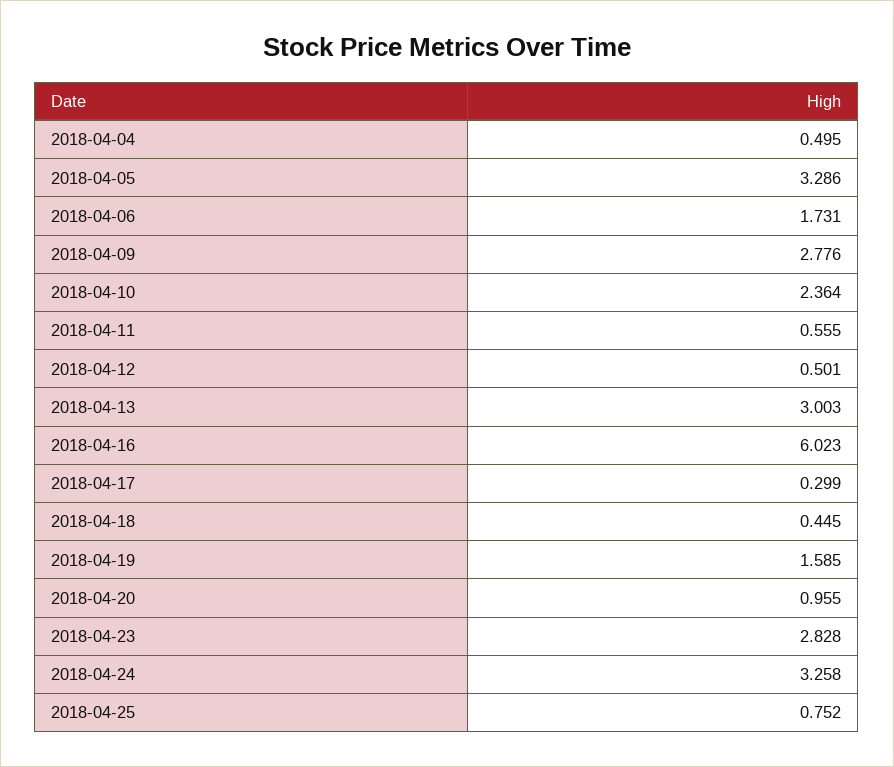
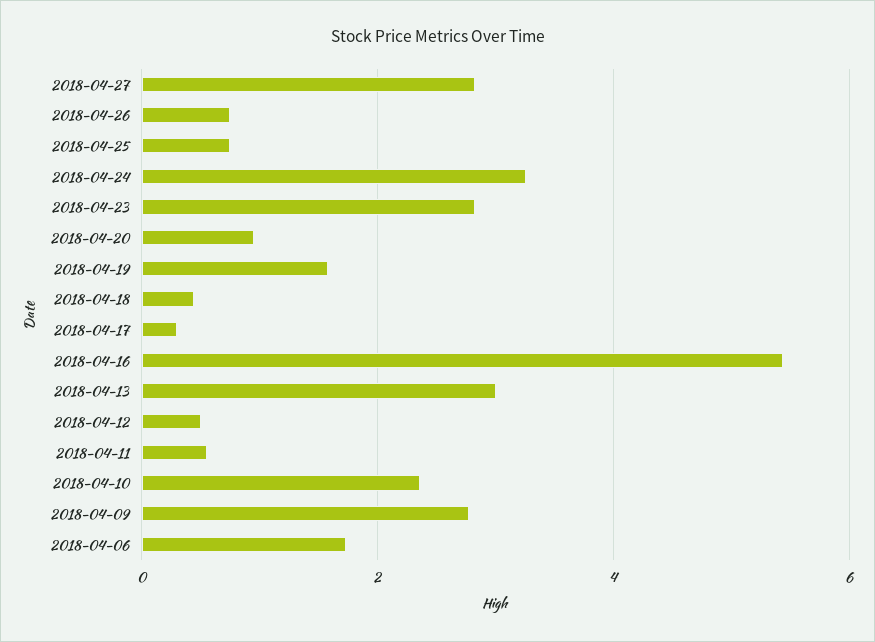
2018-04-04: 0.495 -> none
2018-04-05: 3.286 -> none
2018-04-16: 6.023 -> 5.4
2018-04-27: none -> 2.8
2018-04-26: none -> 0.8

